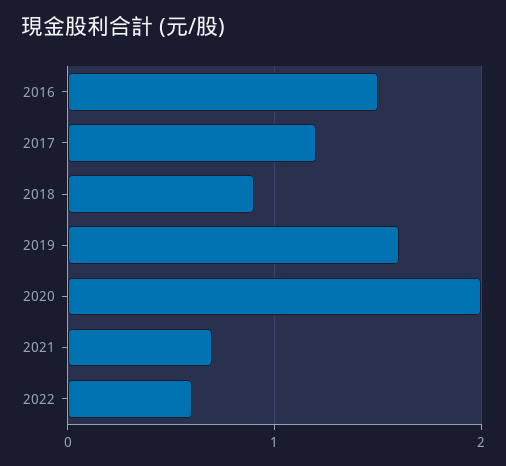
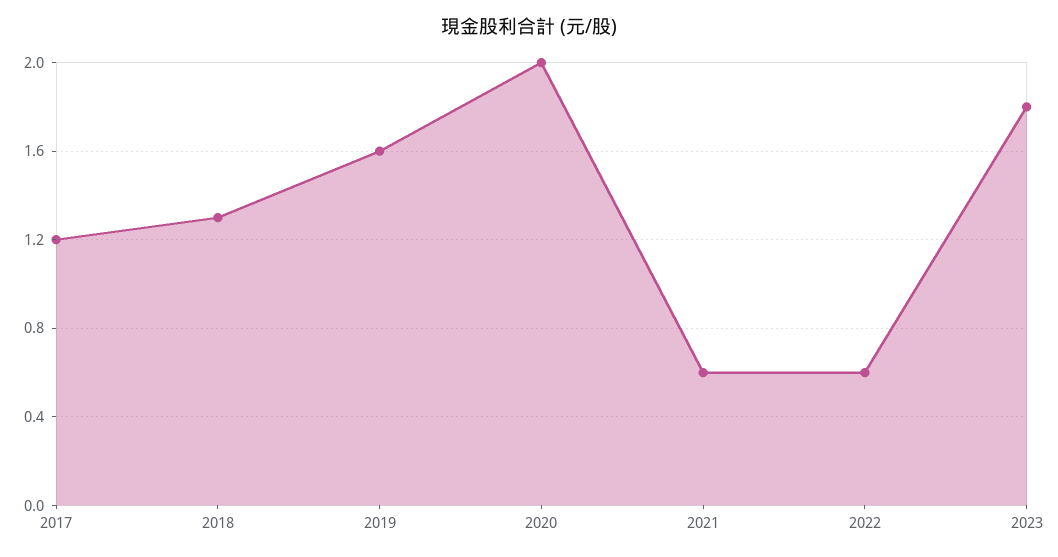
2016: 1.5 -> none
2018: 0.9 -> 1.3
2021: 0.7 -> 0.6
2023: none -> 1.8

